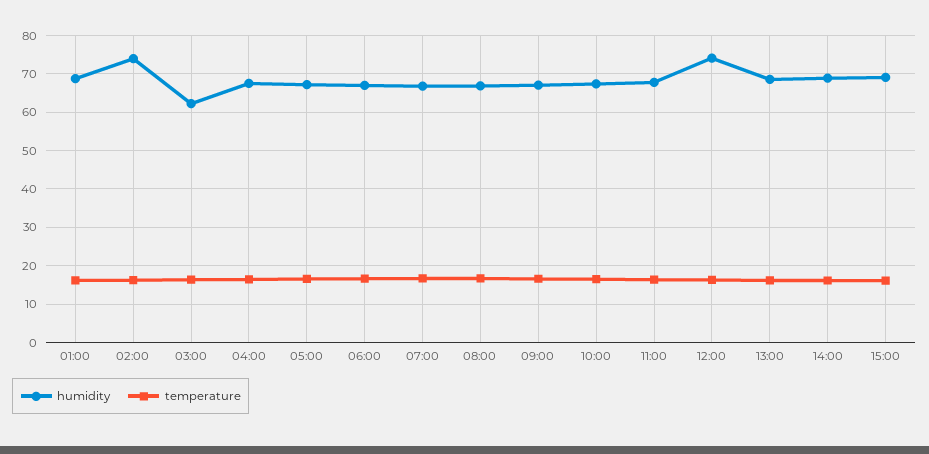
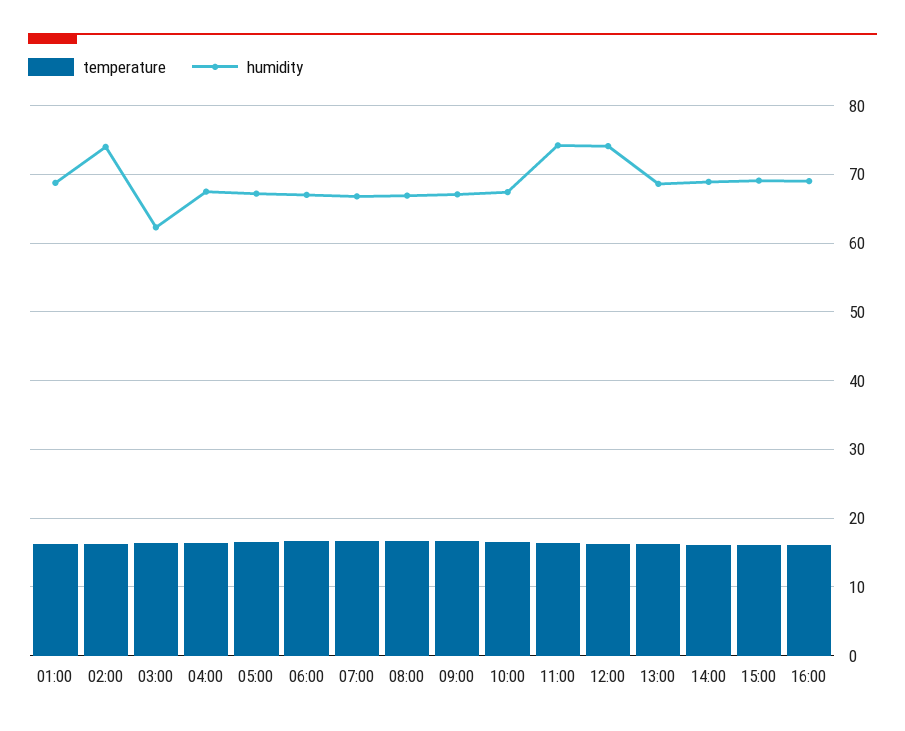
humidity, 11:00: 68 -> 74
temperature, 16:00: none -> 16
humidity, 16:00: none -> 69

